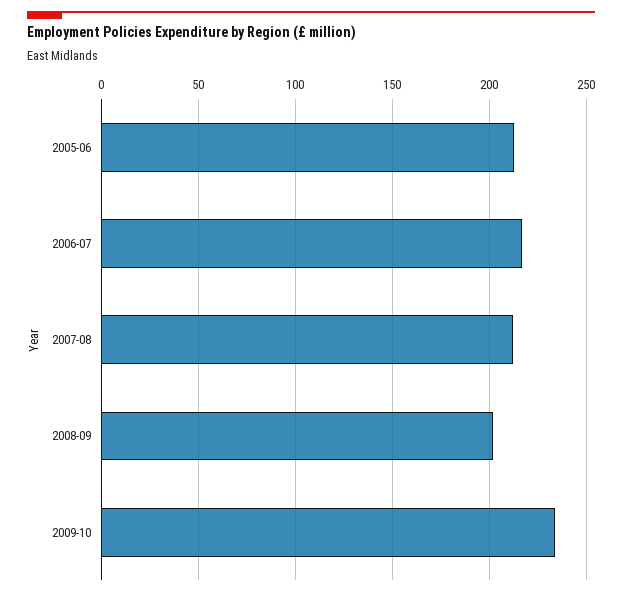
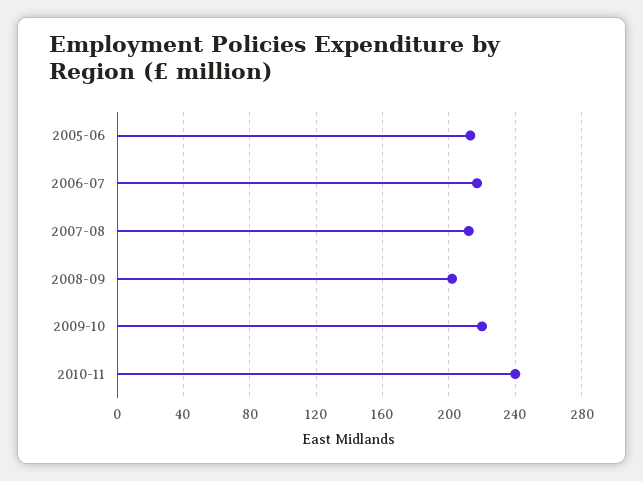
2009-10: 235 -> 220
2010-11: none -> 240

